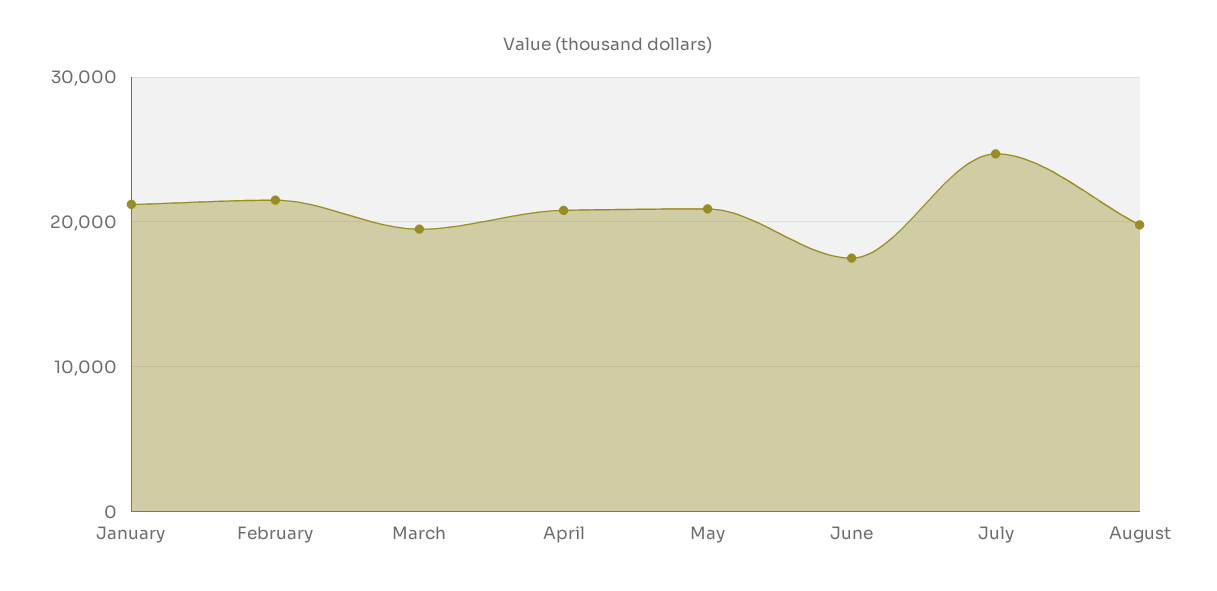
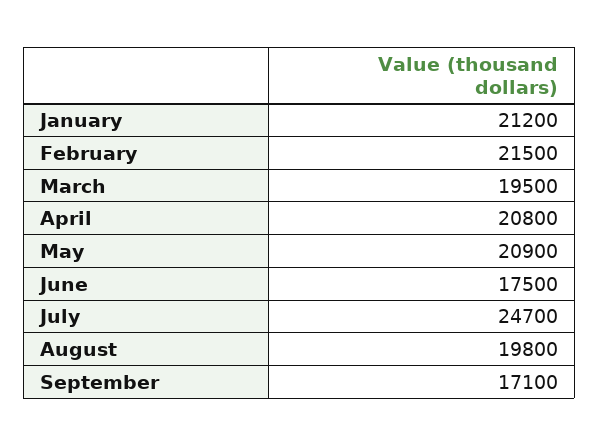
September: none -> 17100

